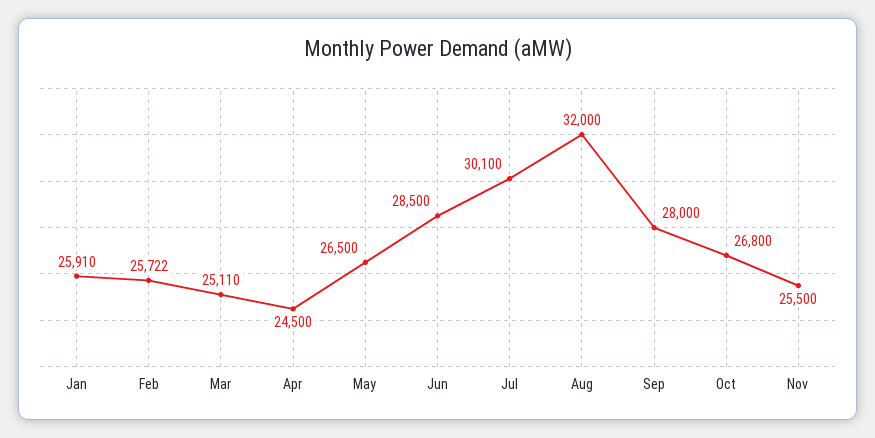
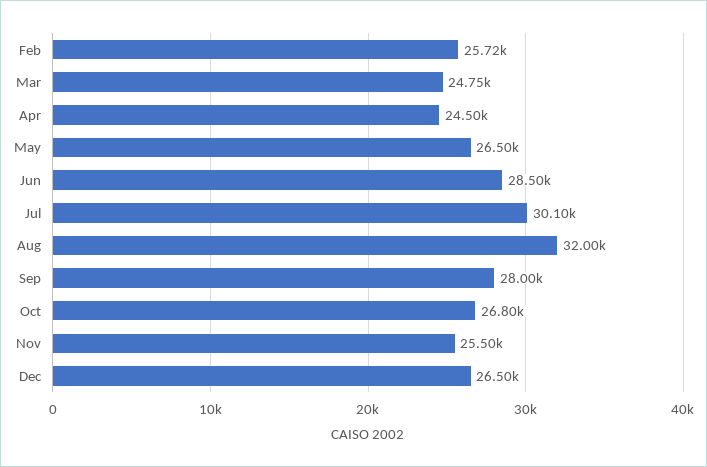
Jan: 25910 -> none
Mar: 25110 -> 24750
Dec: none -> 26500

